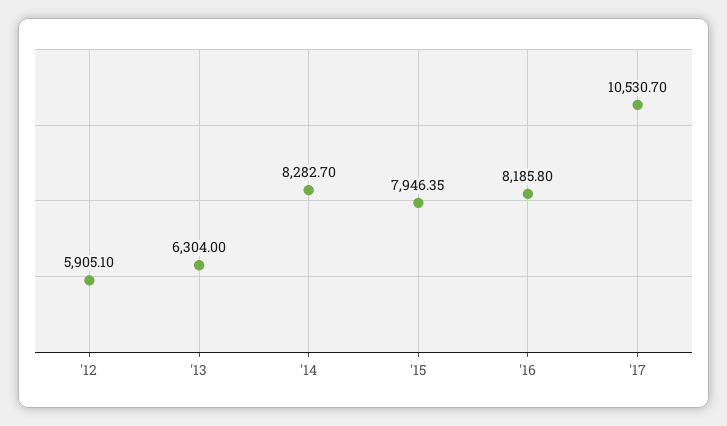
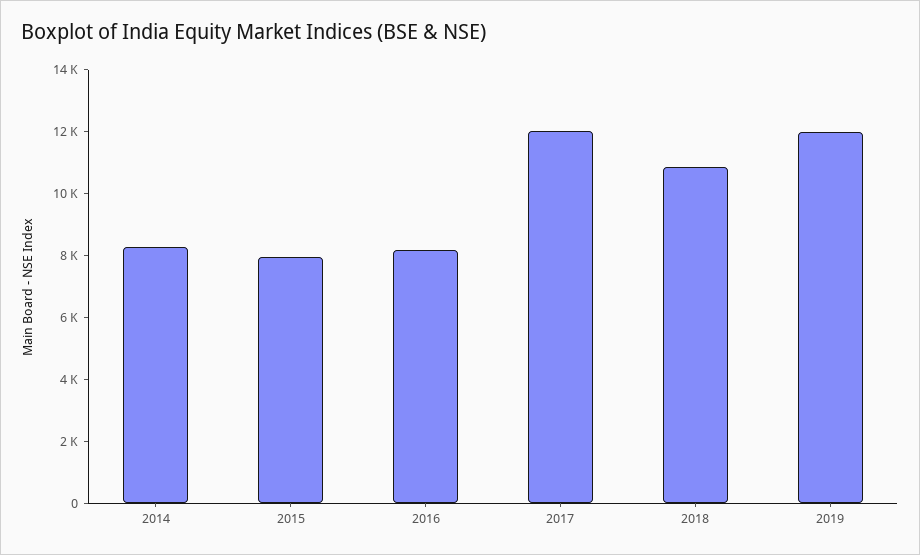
'12: 5905.1 -> none
'13: 6304 -> none
'17: 10530.7 -> 12000
2018: none -> 11000
2019: none -> 12000

